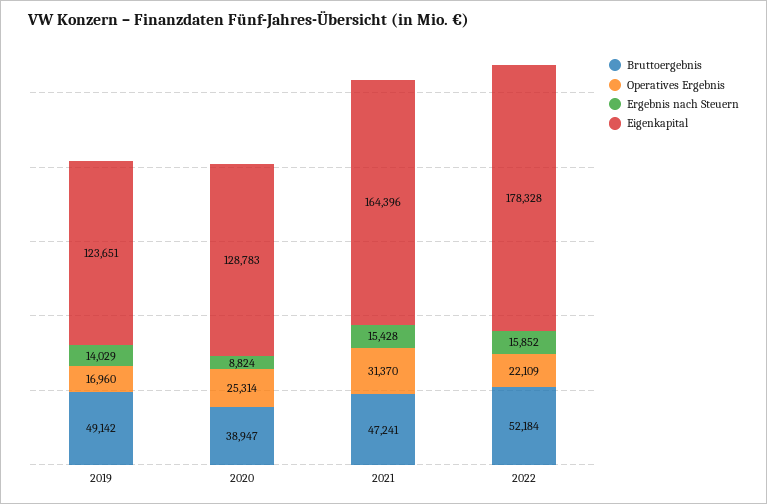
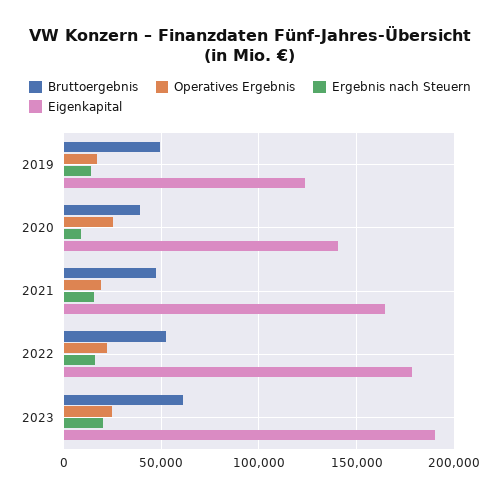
Eigenkapital, 2020: 128783 -> 140000
Operatives Ergebnis, 2021: 31370 -> 20000
Bruttoergebnis, 2023: none -> 60000
Operatives Ergebnis, 2023: none -> 25000
Ergebnis nach Steuern, 2023: none -> 20000
Eigenkapital, 2023: none -> 190000

